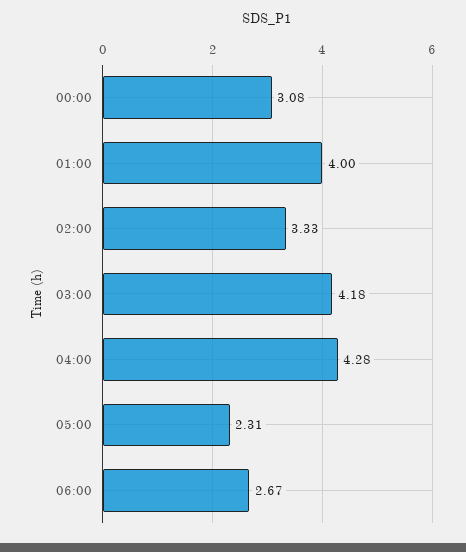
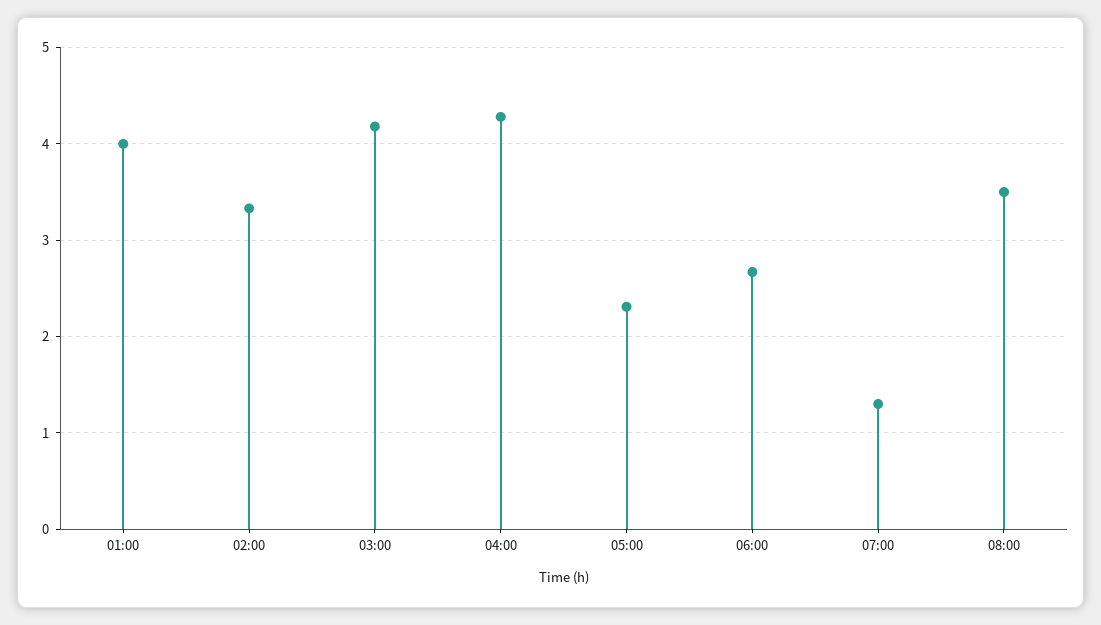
00:00: 3.08 -> none
07:00: none -> 1.3
08:00: none -> 3.5

